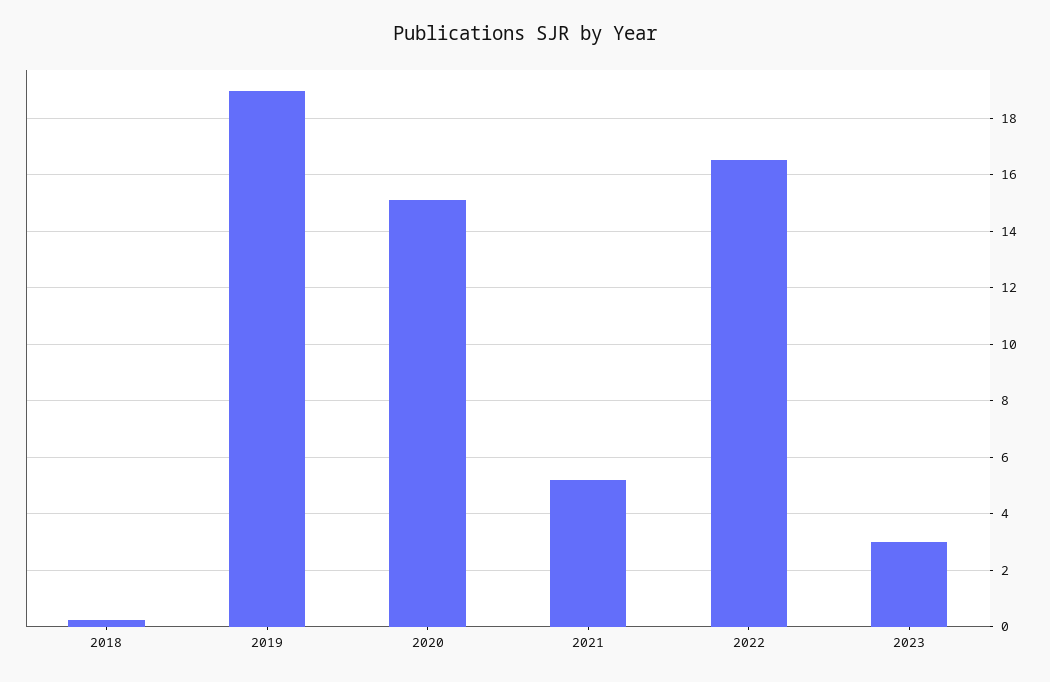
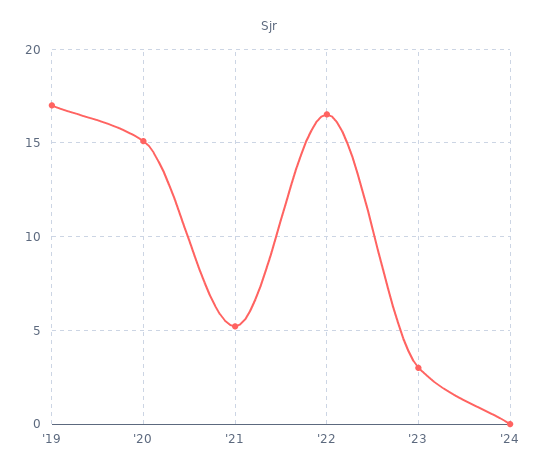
2018: 0.25 -> none
2019: 19 -> 17
'24: none -> 0

